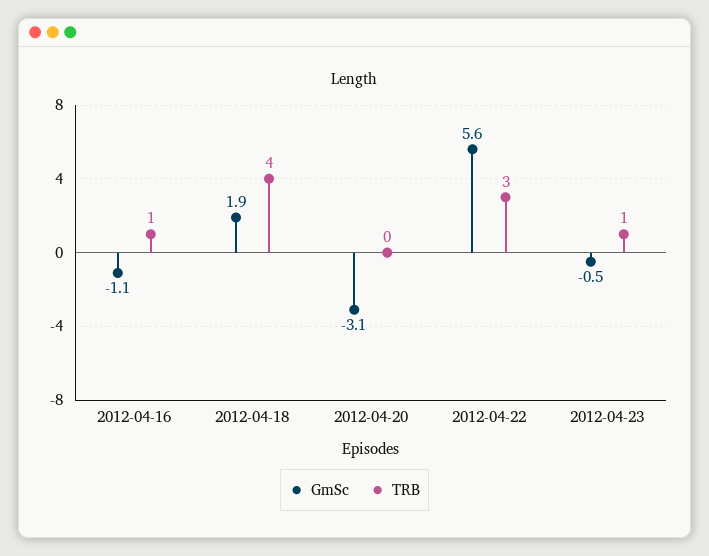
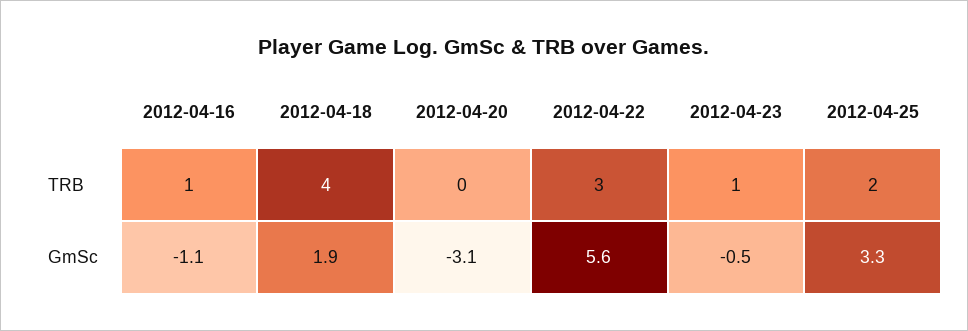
TRB, 2012-04-25: none -> 2
GmSc, 2012-04-25: none -> 3.3

